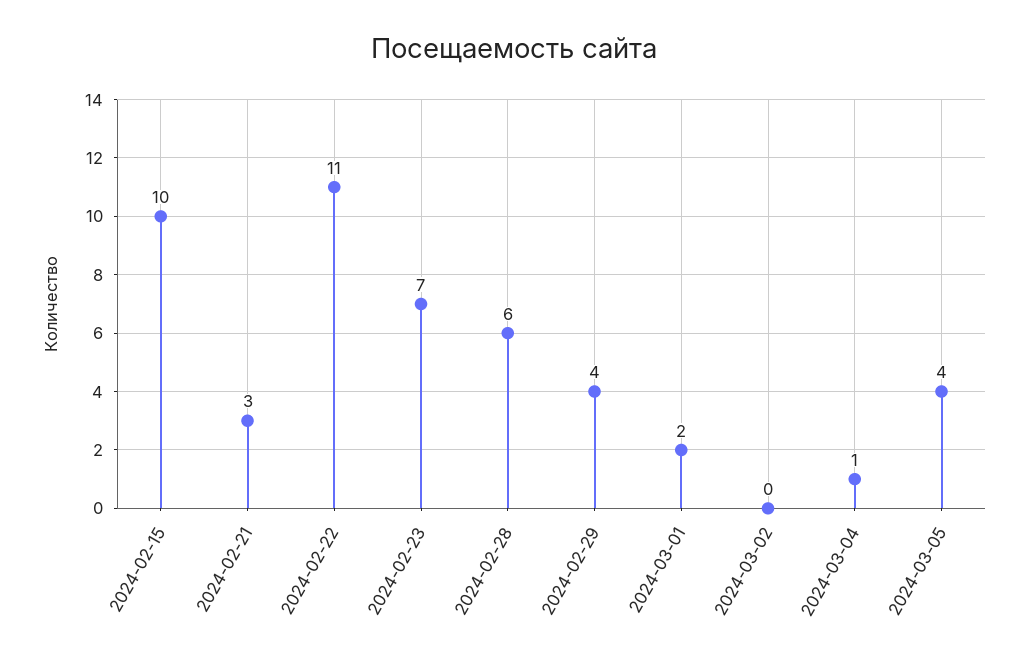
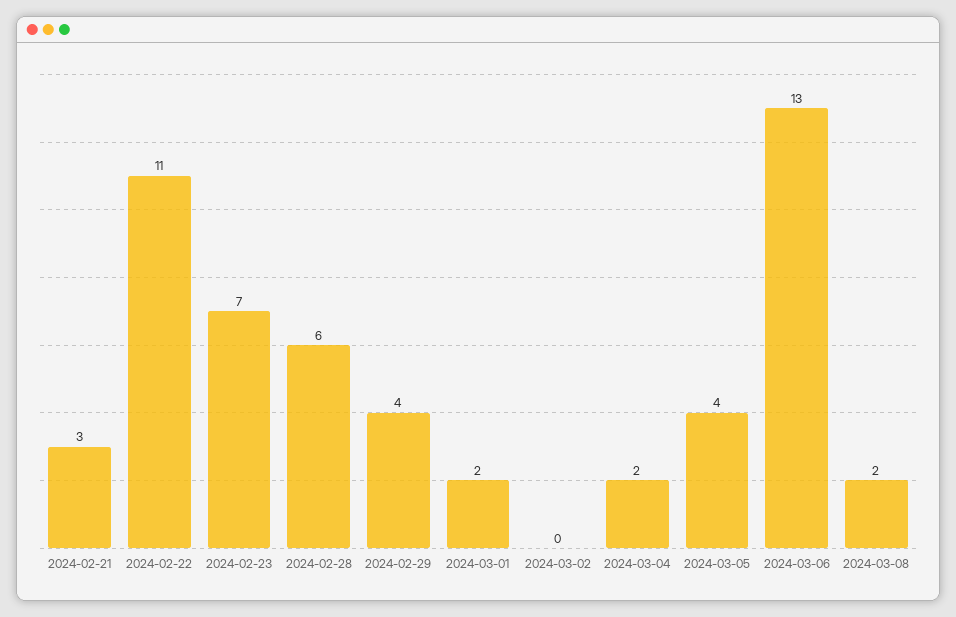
2024-02-15: 10 -> none
2024-03-04: 1 -> 2
2024-03-06: none -> 13
2024-03-08: none -> 2

